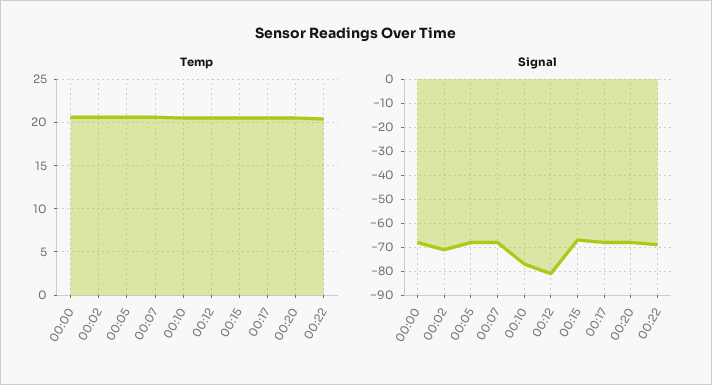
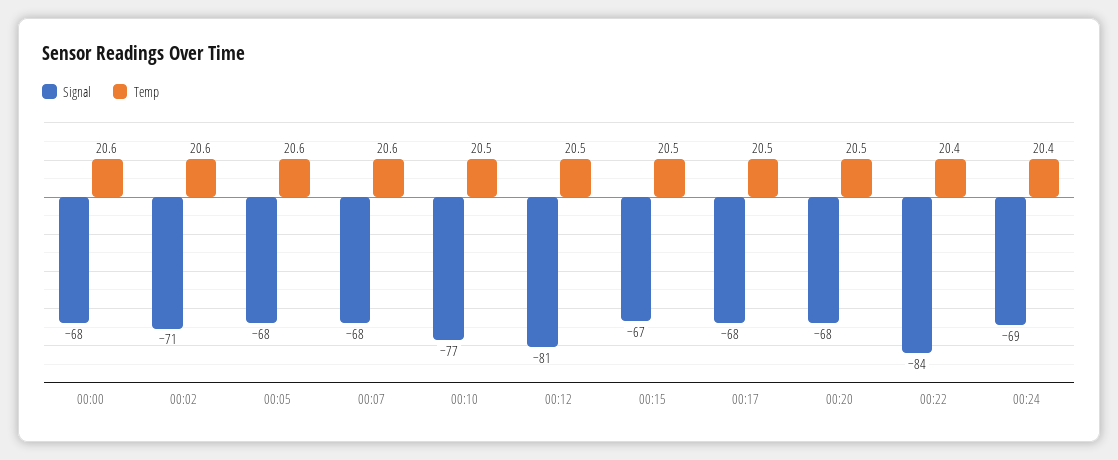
Signal, 00:22: -70 -> -84
Signal, 00:24: none -> -69
Temp, 00:24: none -> 20.4

